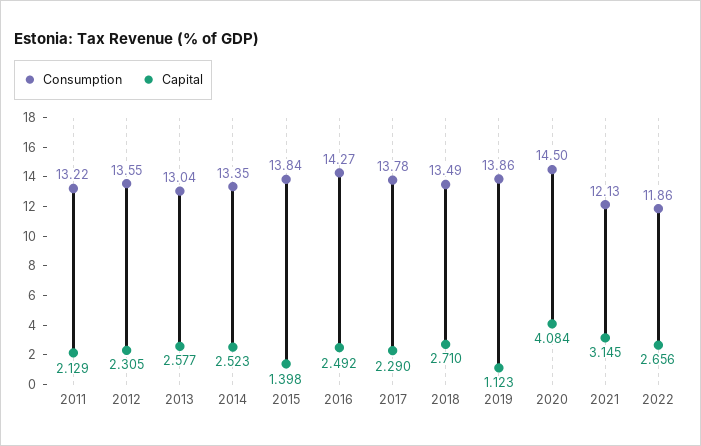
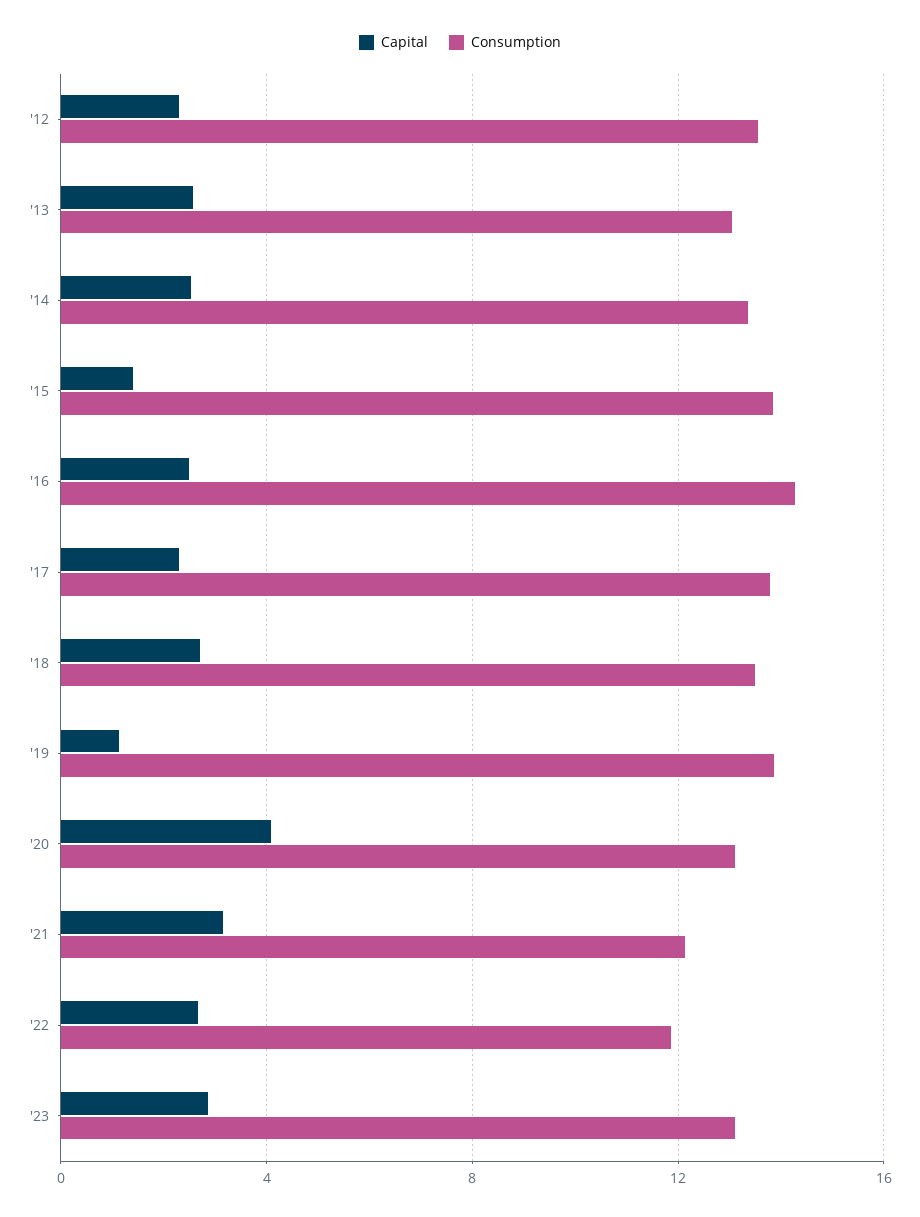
Consumption, 2011: 13.22 -> none
Capital, 2011: 2.129 -> none
Consumption, 2020: 14.5 -> 13
Capital, '23: none -> 3
Consumption, '23: none -> 13

